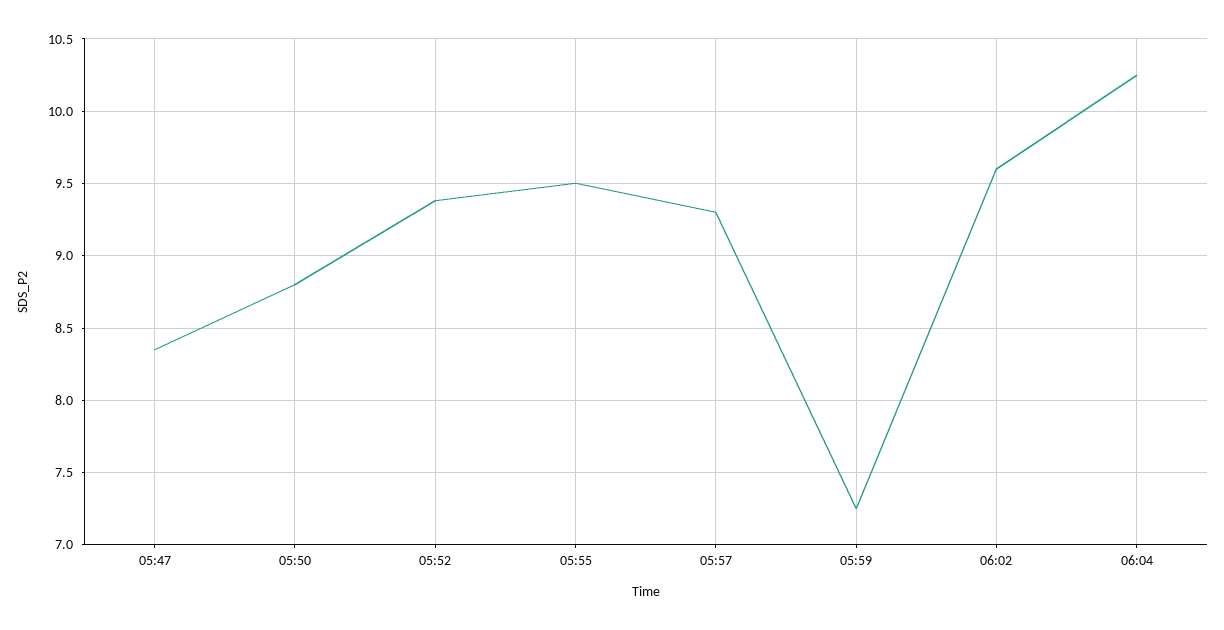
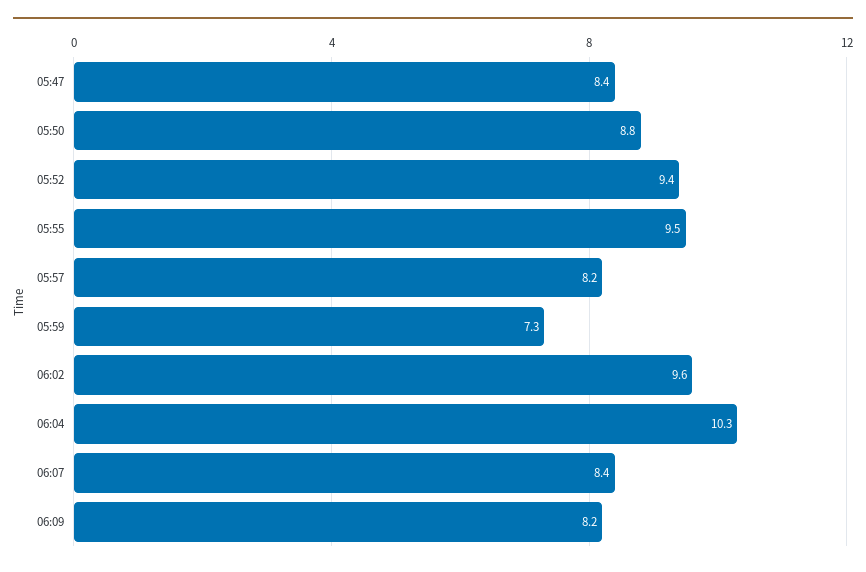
05:57: 9.3 -> 8.2
06:07: none -> 8.4
06:09: none -> 8.2

